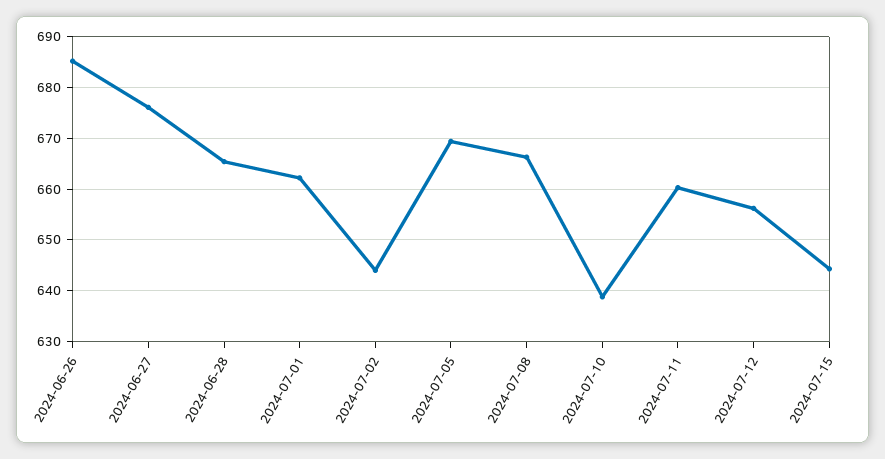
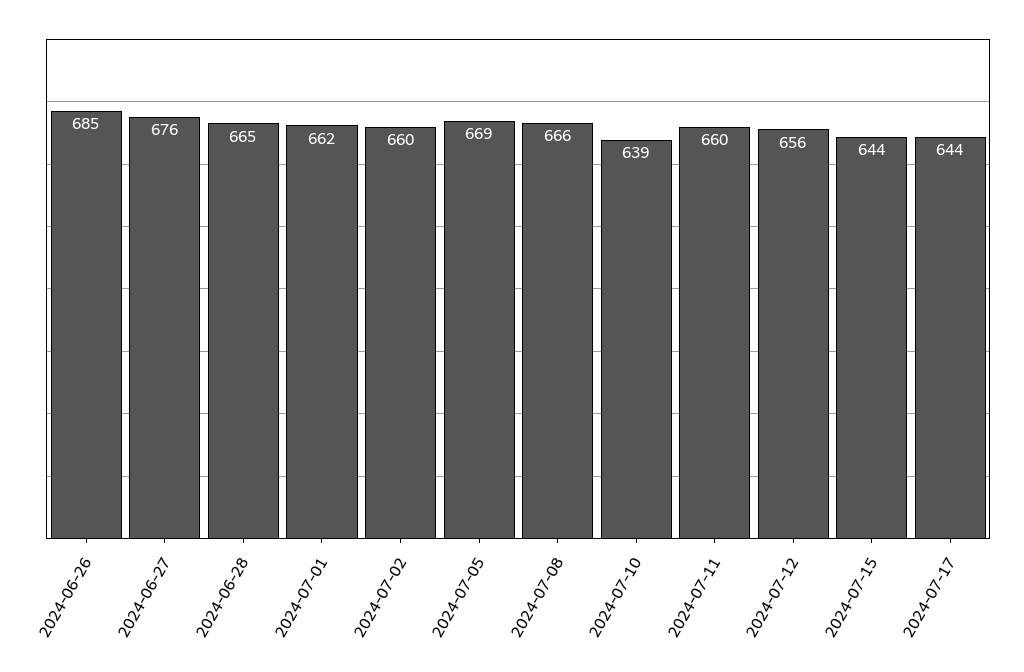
2024-07-02: 644 -> 660
2024-07-17: none -> 644

